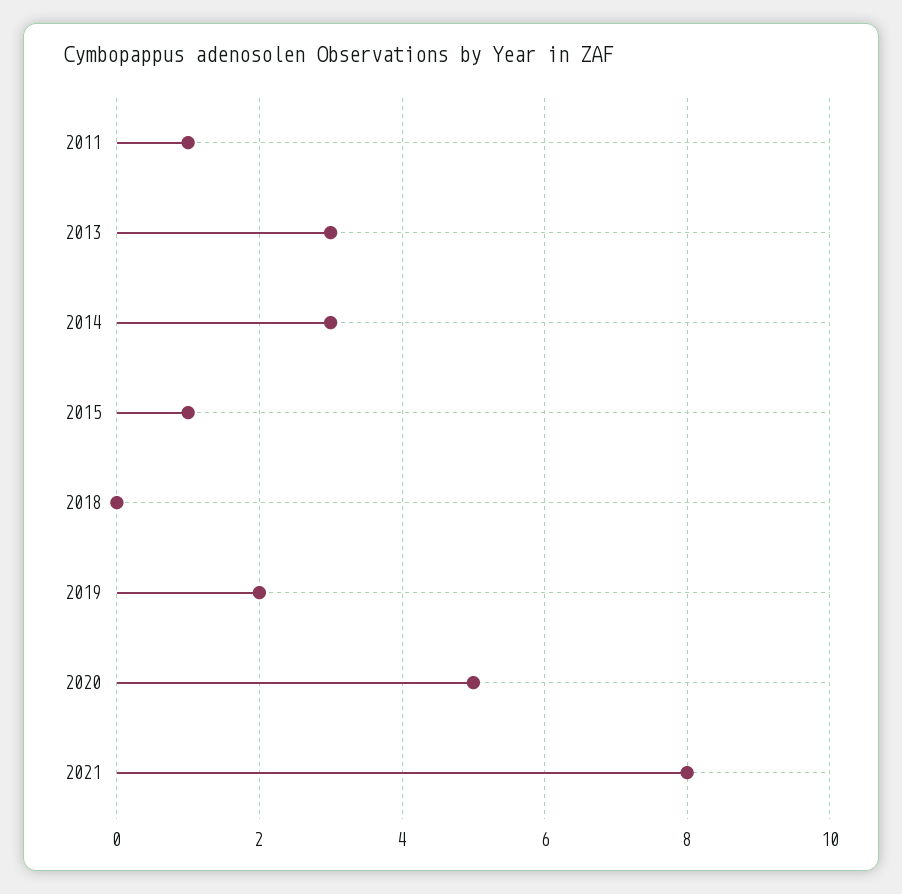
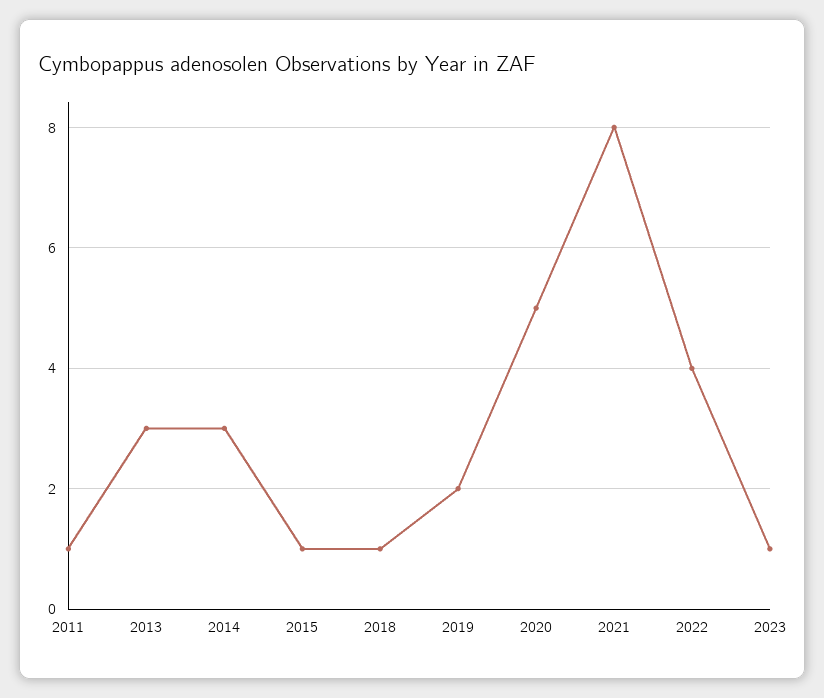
2018: 0 -> 1
2022: none -> 4
2023: none -> 1

